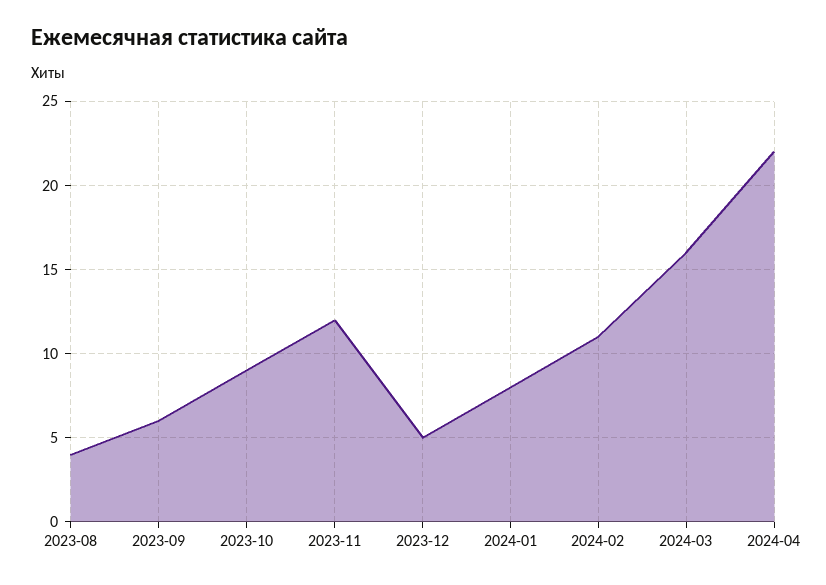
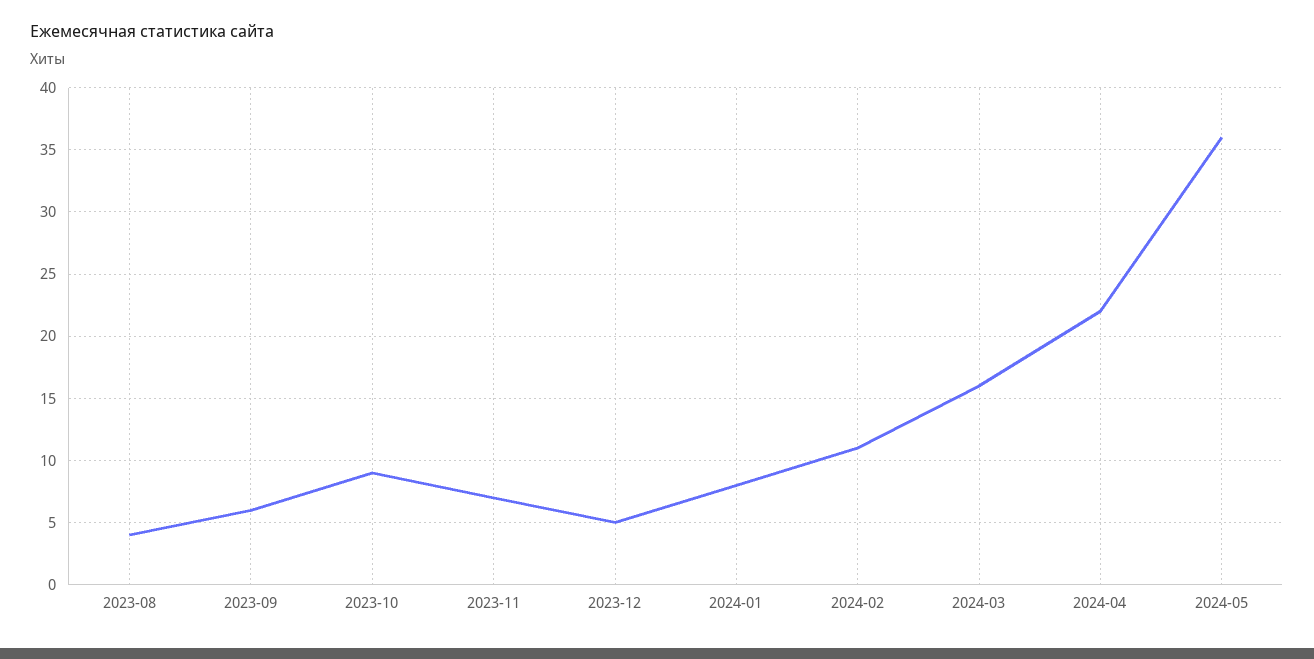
2023-11: 12 -> 7
2024-05: none -> 36

